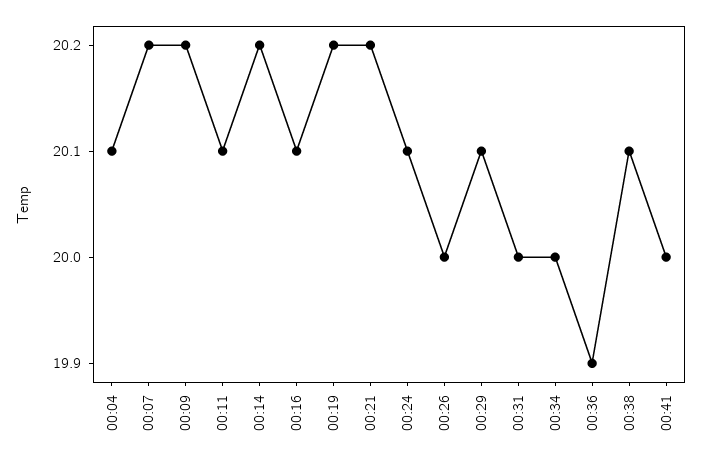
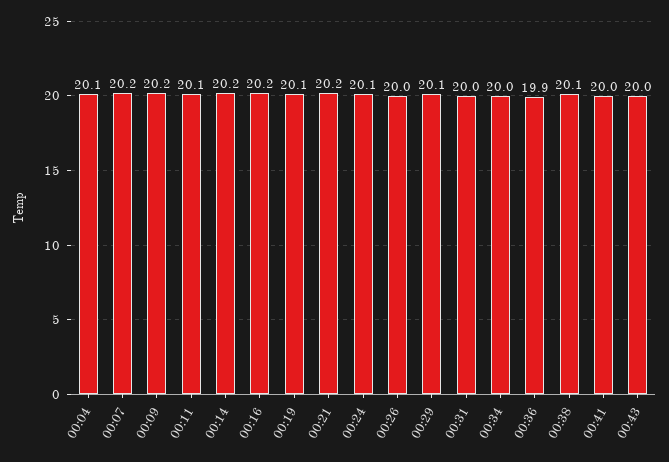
00:16: 20.1 -> 20.2
00:19: 20.2 -> 20.1
00:43: none -> 20

